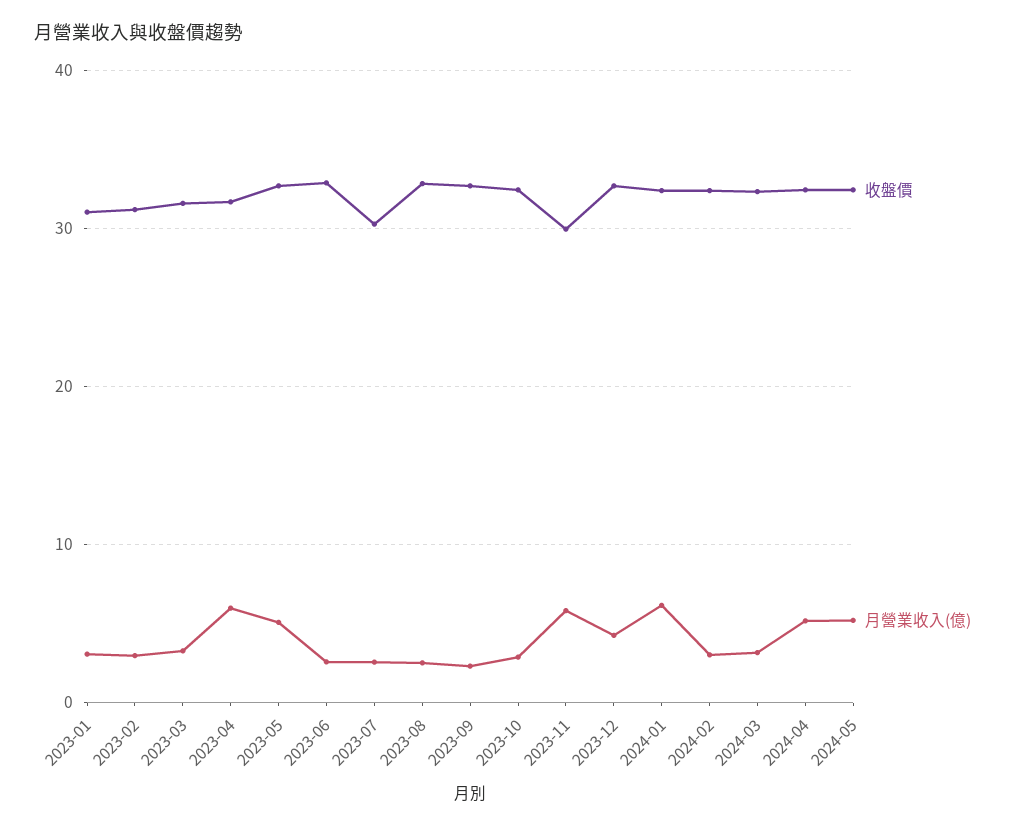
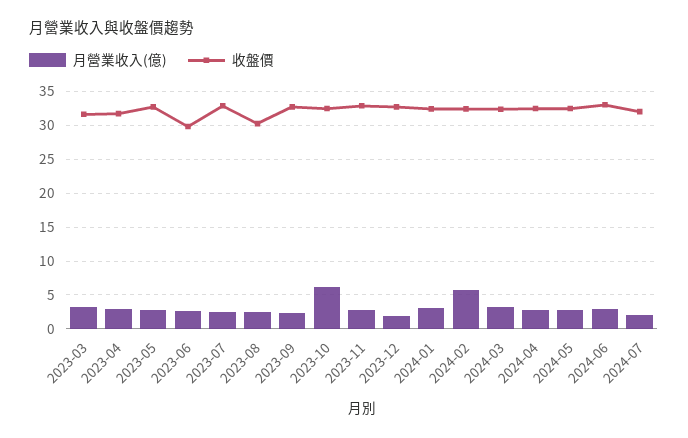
收盤價, 2023-01: 31 -> none
月營業收入(億), 2023-01: 3 -> none
收盤價, 2023-02: 31 -> none
月營業收入(億), 2023-02: 3 -> none
月營業收入(億), 2023-04: 6 -> 3
月營業收入(億), 2023-05: 5 -> 3
收盤價, 2023-06: 33 -> 30
收盤價, 2023-07: 30 -> 33
收盤價, 2023-08: 33 -> 30
月營業收入(億), 2023-10: 3 -> 6
收盤價, 2023-11: 30 -> 33
月營業收入(億), 2023-11: 6 -> 3
月營業收入(億), 2023-12: 4 -> 2
月營業收入(億), 2024-01: 6 -> 3
月營業收入(億), 2024-02: 3 -> 6
月營業收入(億), 2024-04: 5 -> 3
月營業收入(億), 2024-05: 5 -> 3
月營業收入(億), 2024-06: none -> 3
收盤價, 2024-06: none -> 33
月營業收入(億), 2024-07: none -> 2
收盤價, 2024-07: none -> 32

